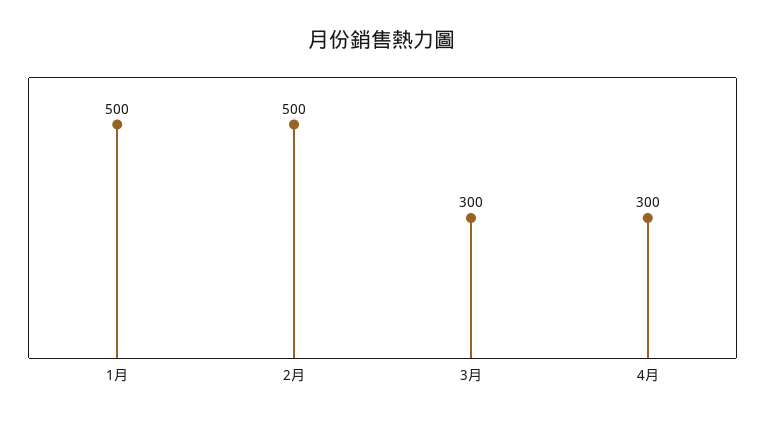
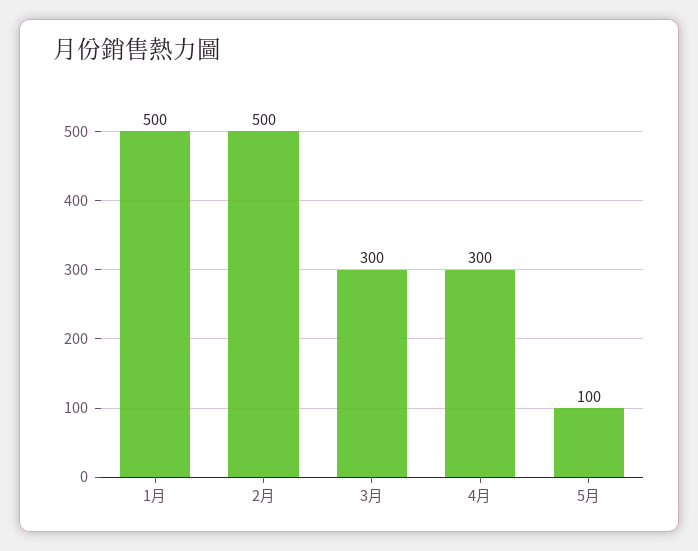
5月: none -> 100

